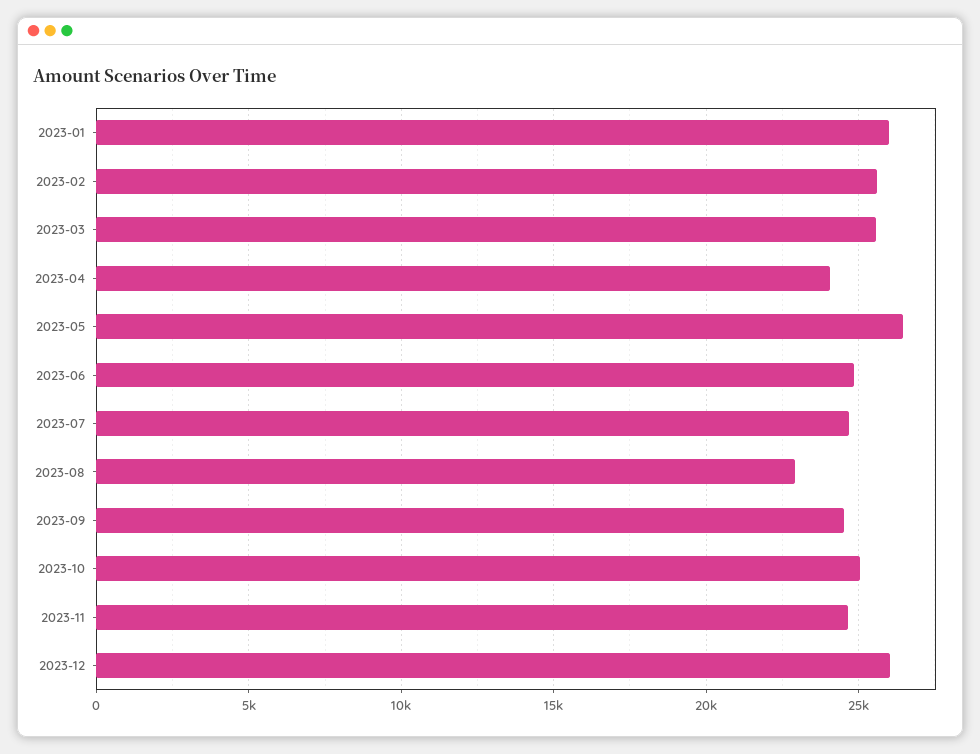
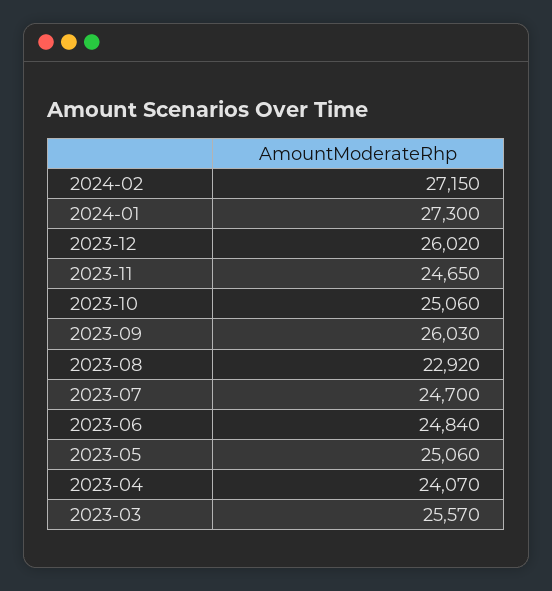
2023-01: 26000 -> none
2023-02: 25500 -> none
2023-05: 26500 -> 25060
2023-09: 24500 -> 26030
2024-02: none -> 27150
2024-01: none -> 27300

